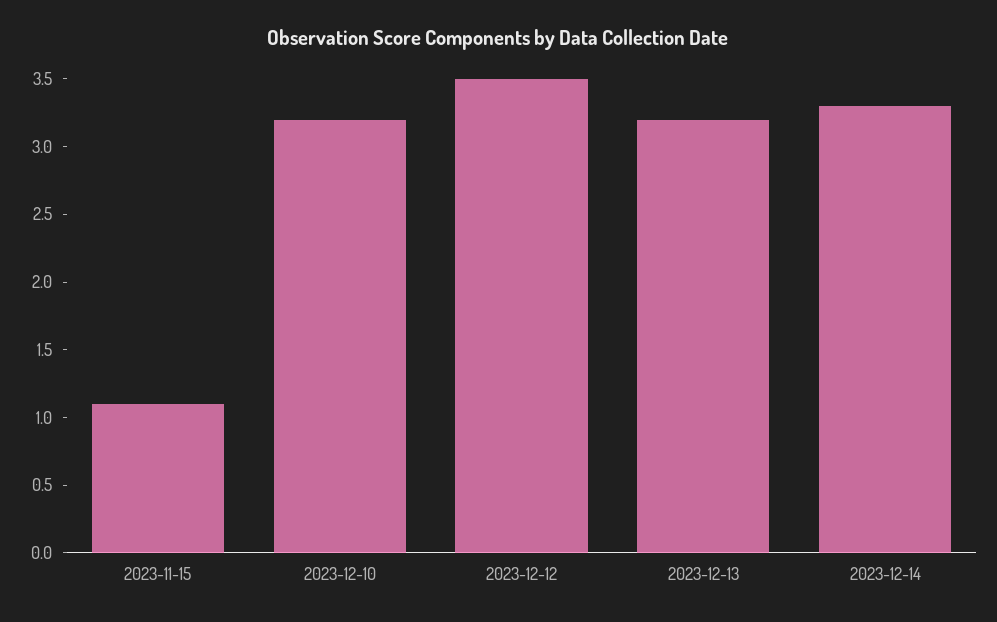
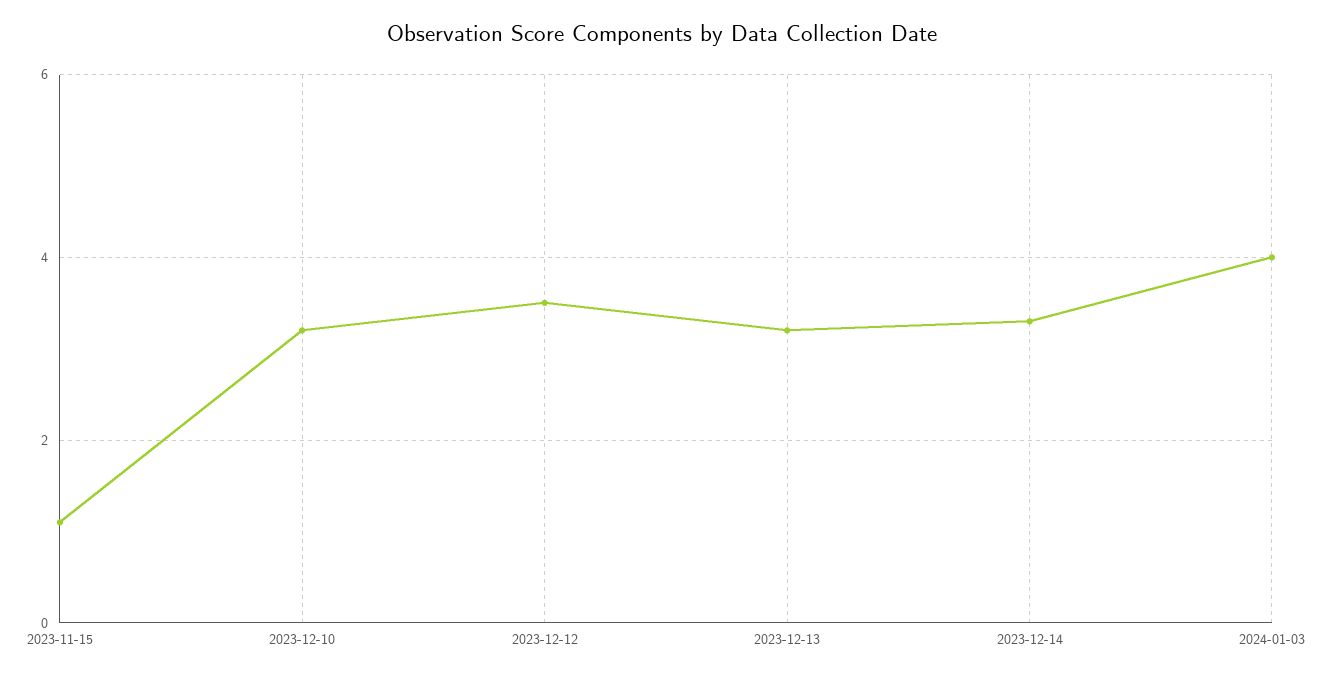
2024-01-03: none -> 4

